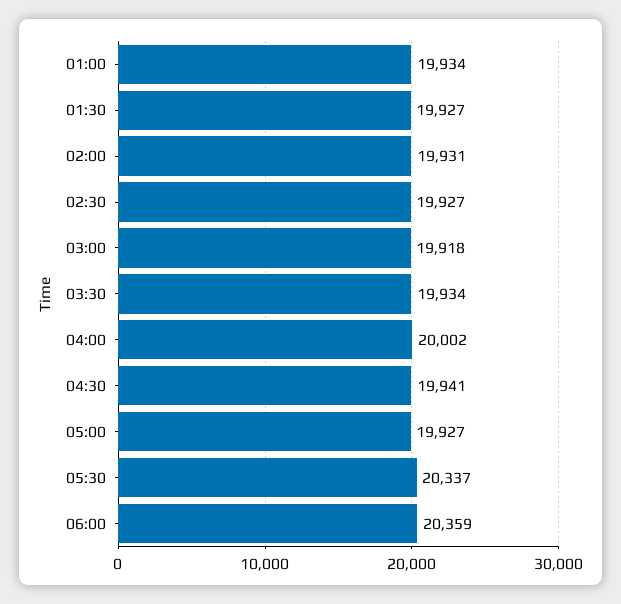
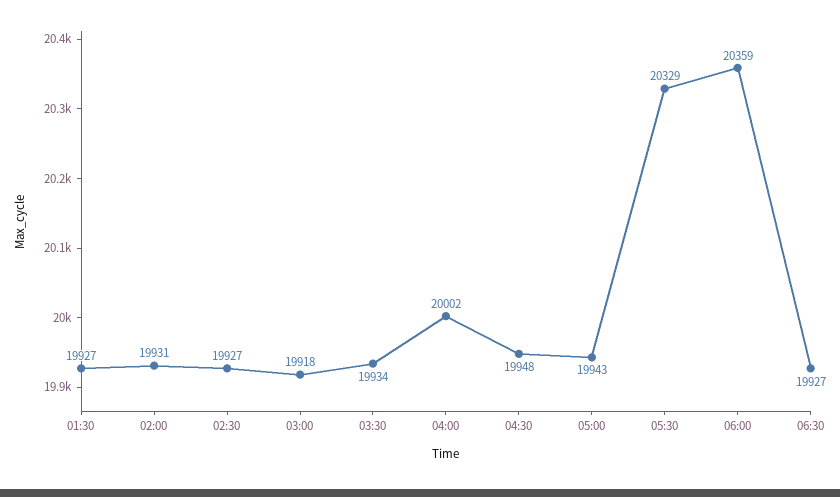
01:00: 19934 -> none
04:30: 19941 -> 19948
05:00: 19927 -> 19943
05:30: 20337 -> 20329
06:30: none -> 19927

